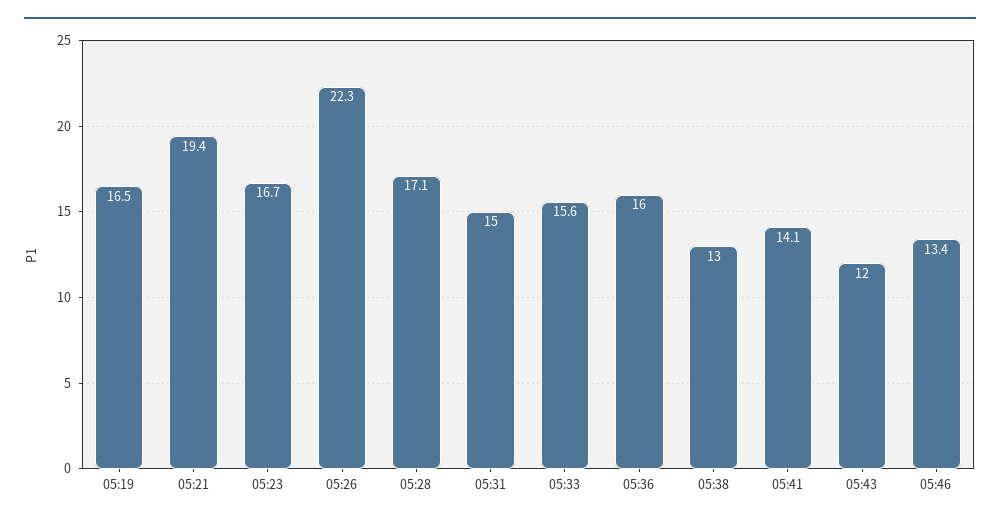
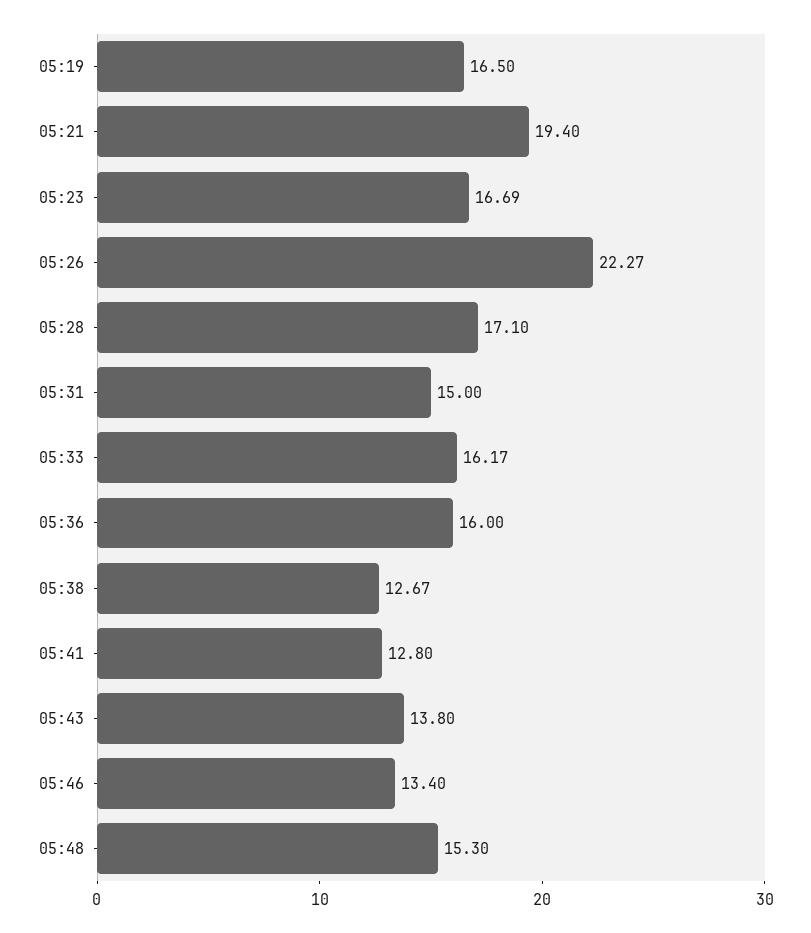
05:33: 15.6 -> 16.17
05:38: 13 -> 12.67
05:41: 14.1 -> 12.8
05:43: 12 -> 13.8
05:48: none -> 15.3

